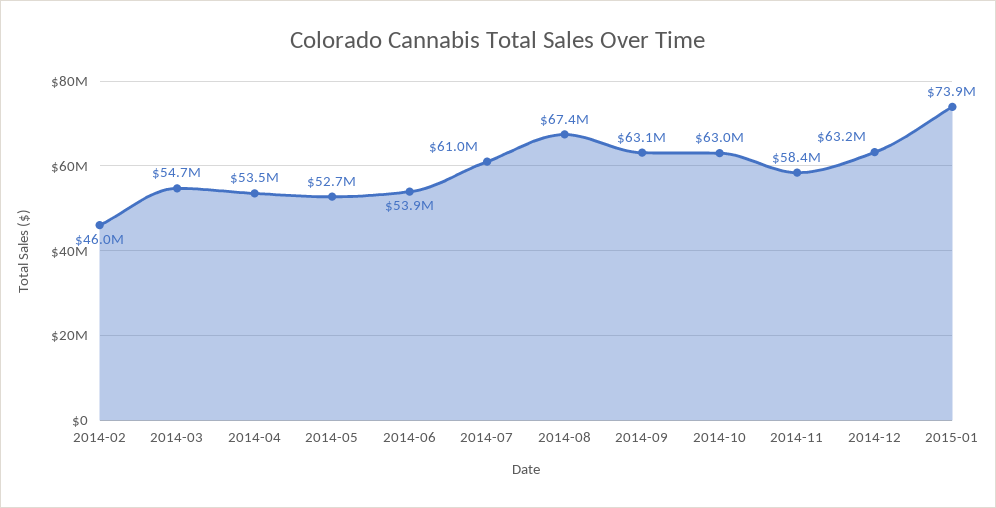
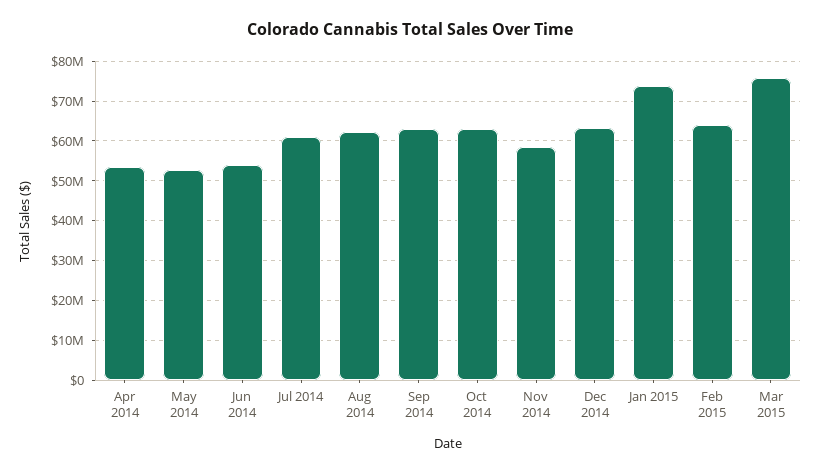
2014-02: 46000000 -> none
2014-03: 54700000 -> none
2014-08: 67400000 -> 62000000
Feb 2015: none -> 64000000
Mar 2015: none -> 76000000

